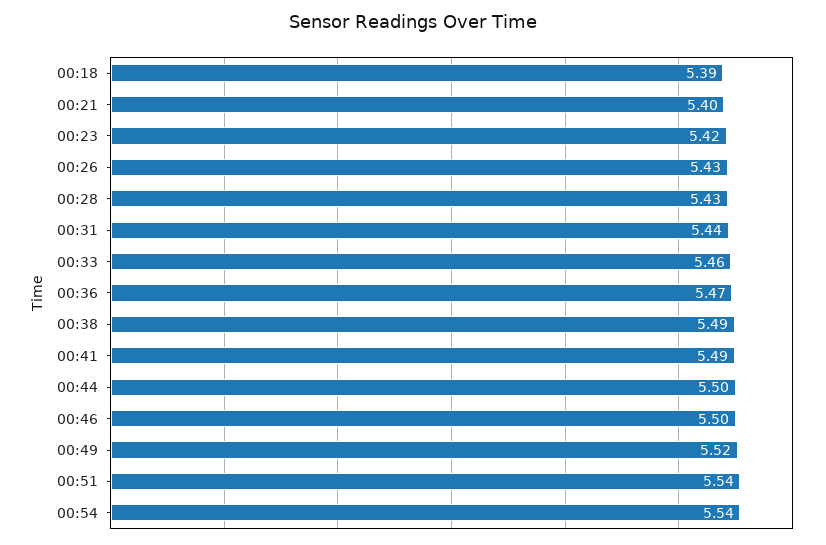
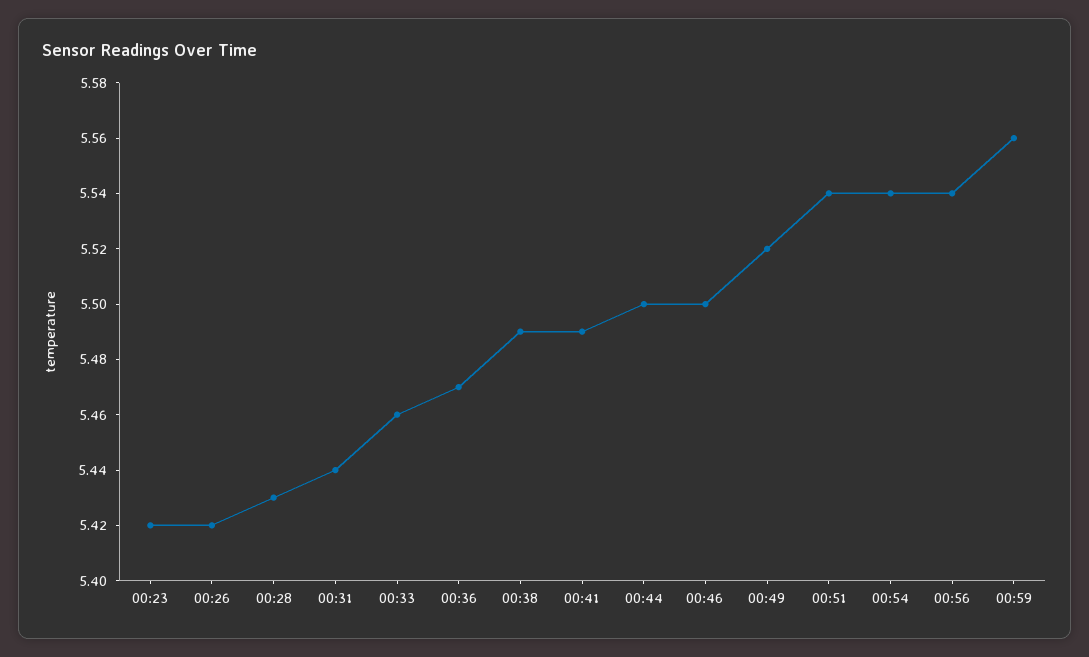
00:18: 5.39 -> none
00:21: 5.4 -> none
00:26: 5.43 -> 5.42
00:56: none -> 5.54
00:59: none -> 5.56

